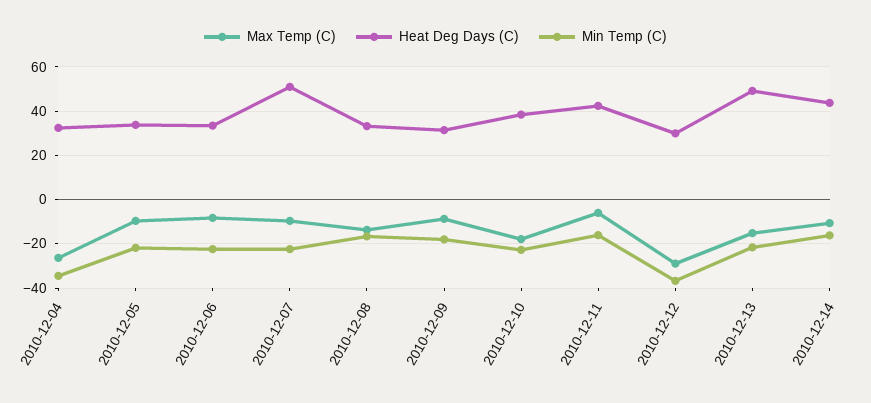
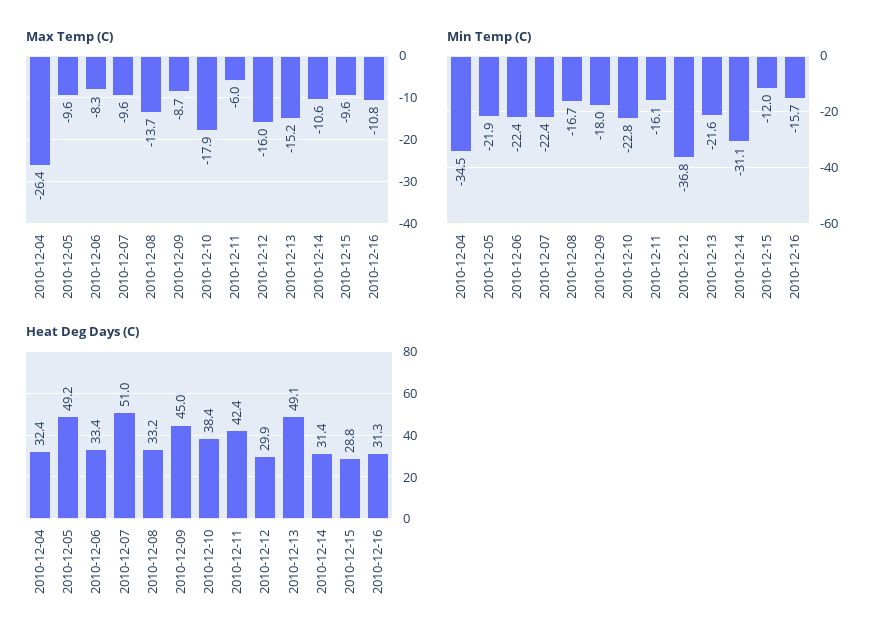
Heat Deg Days (C), 2010-12-05: 35 -> 49.2
Heat Deg Days (C), 2010-12-09: 30 -> 45
Max Temp (C), 2010-12-12: -30 -> -16
Heat Deg Days (C), 2010-12-14: 45 -> 31.4
Min Temp (C), 2010-12-14: -15 -> -31.1
Max Temp (C), 2010-12-15: none -> -9.6
Max Temp (C), 2010-12-16: none -> -10.8
Min Temp (C), 2010-12-15: none -> -12
Min Temp (C), 2010-12-16: none -> -15.7
Heat Deg Days (C), 2010-12-15: none -> 28.8
Heat Deg Days (C), 2010-12-16: none -> 31.3

